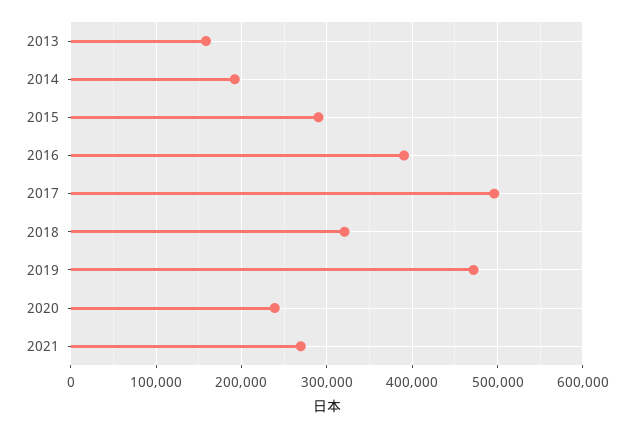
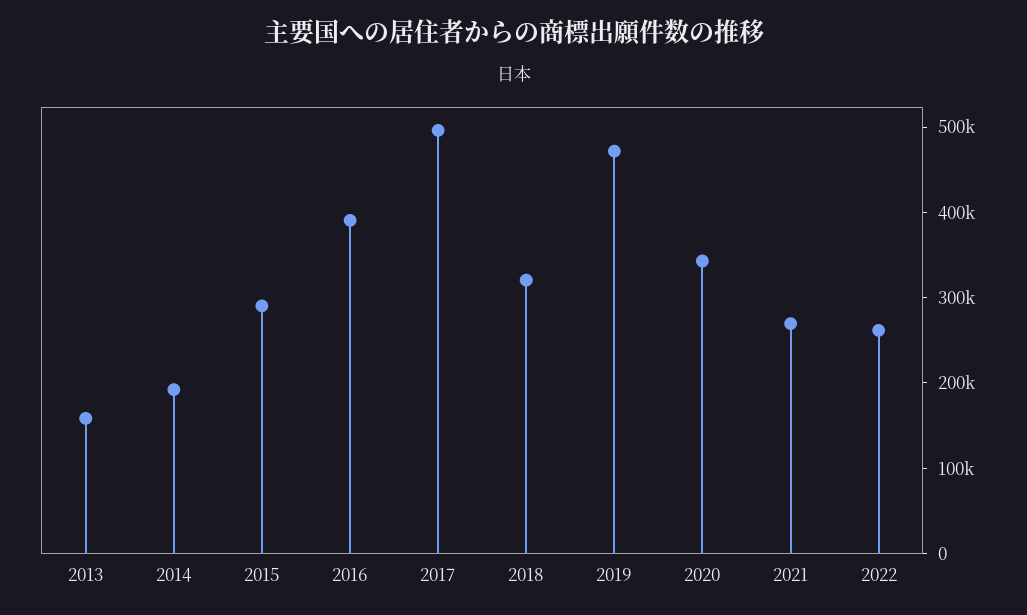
2020: 240000 -> 340000
2022: none -> 260000

